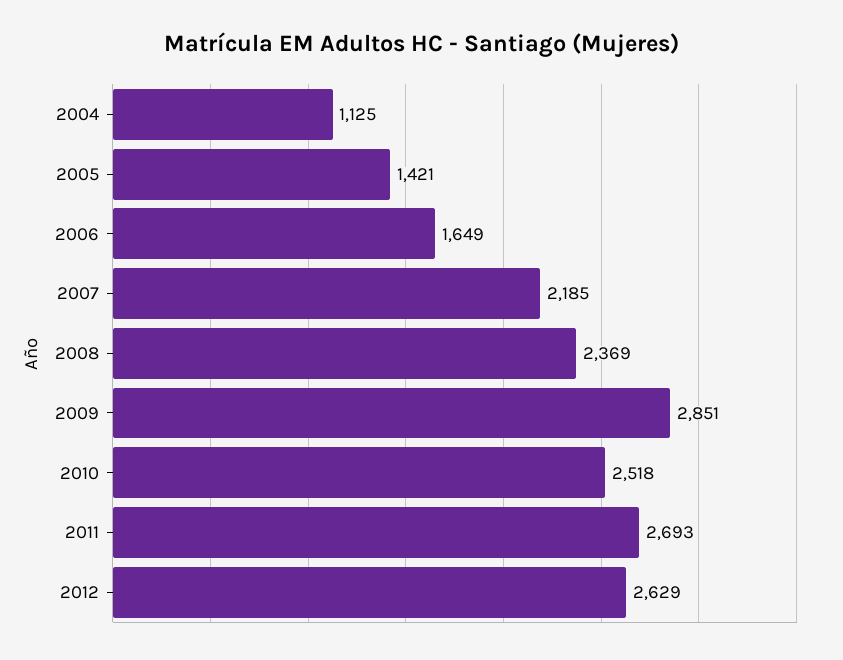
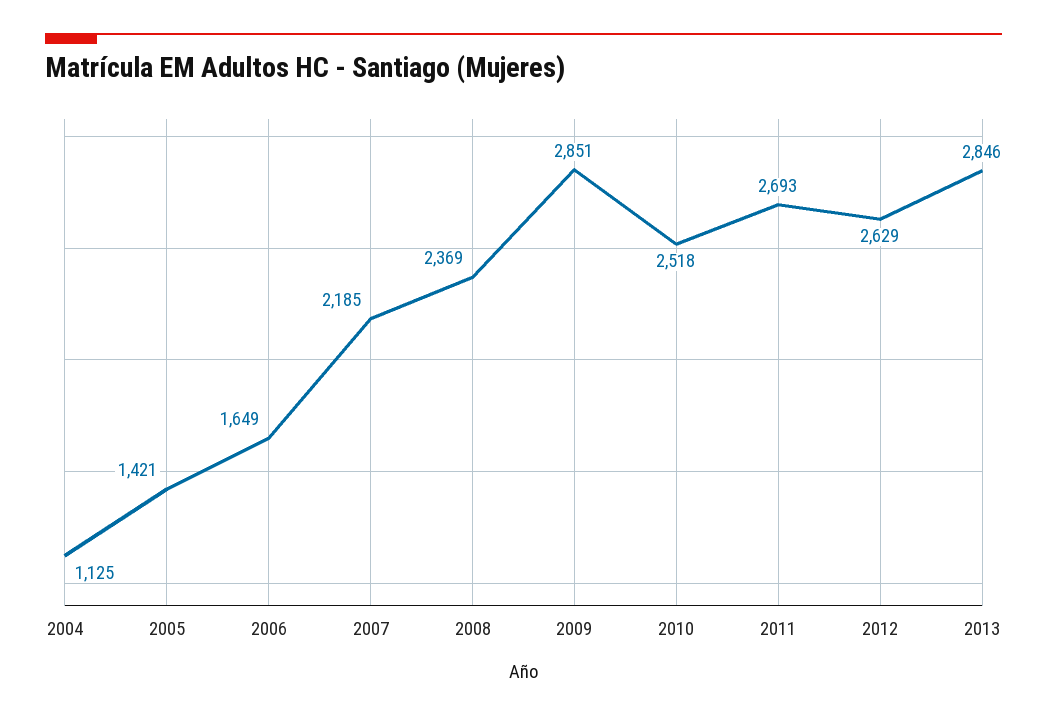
2013: none -> 2846

